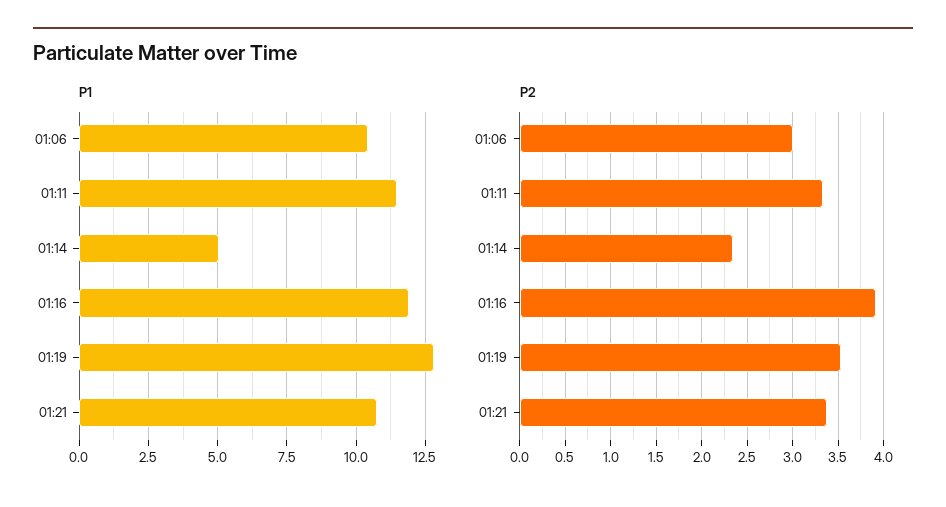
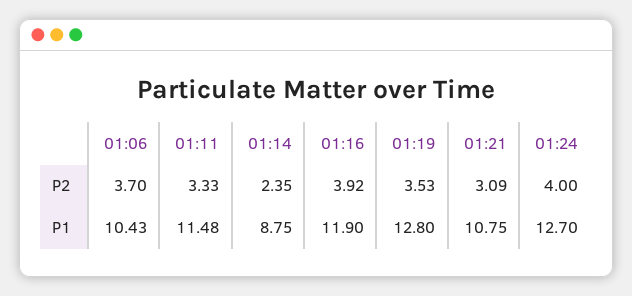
P1, 01:14: 5 -> 8.75
P2, 01:06: 3 -> 3.7
P2, 01:21: 3.4 -> 3.09
P2, 01:24: none -> 4
P1, 01:24: none -> 12.7

